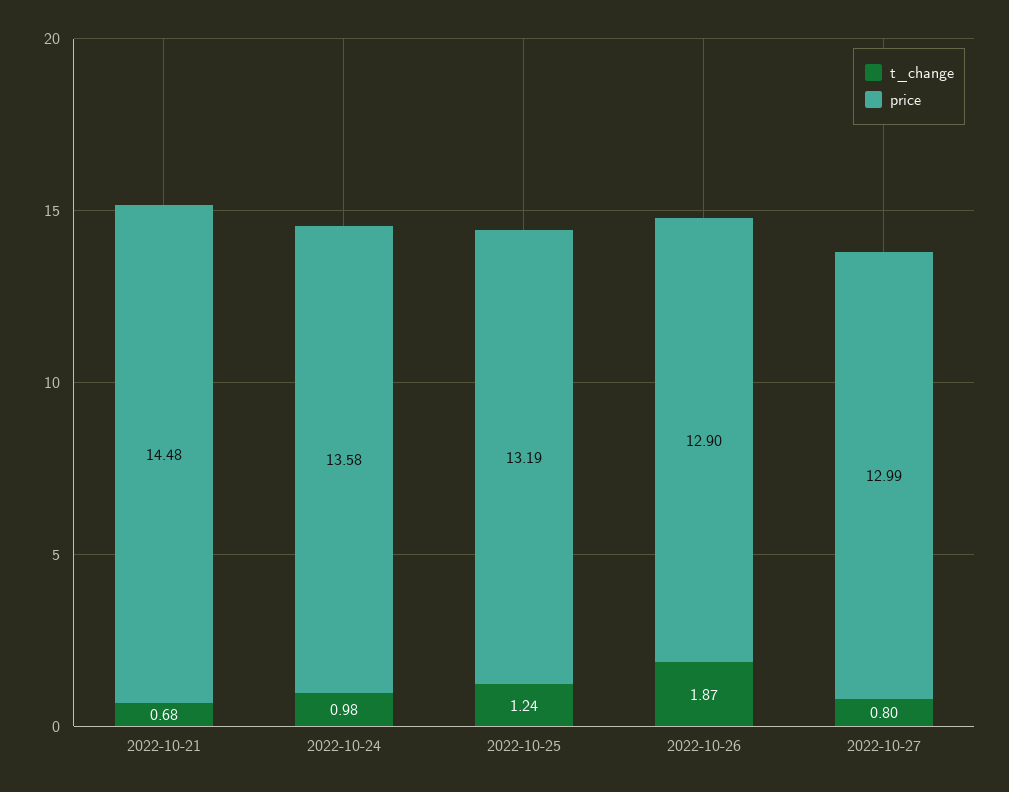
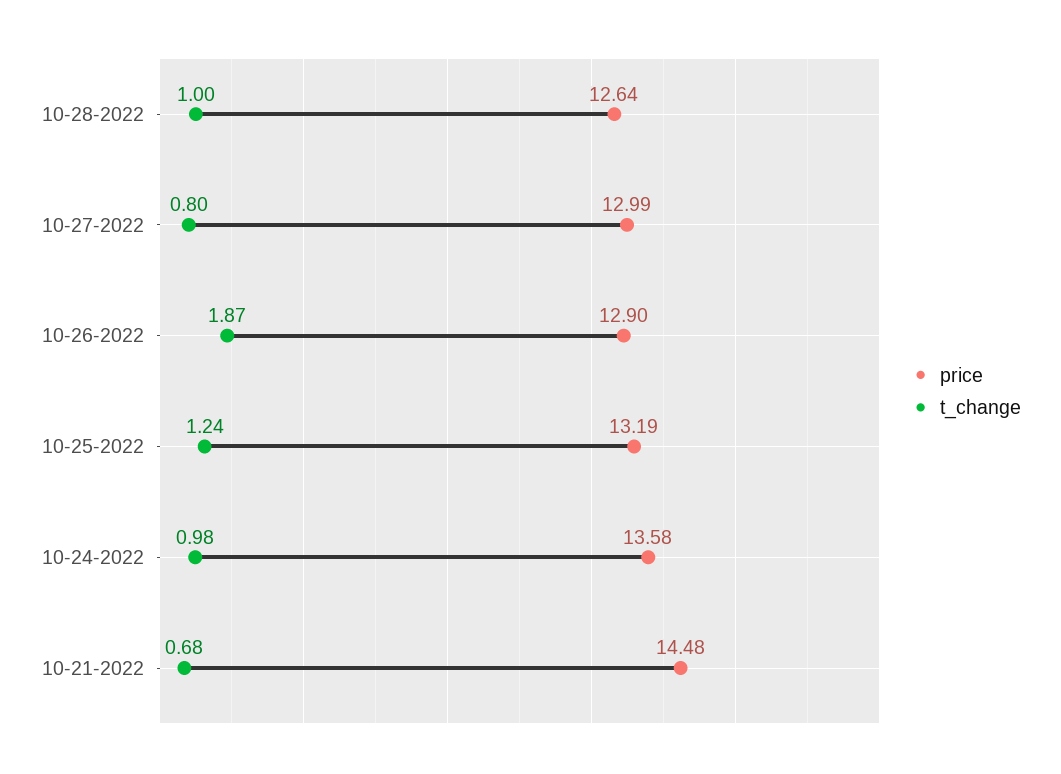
price, 10-28-2022: none -> 12.64
t_change, 10-28-2022: none -> 1

